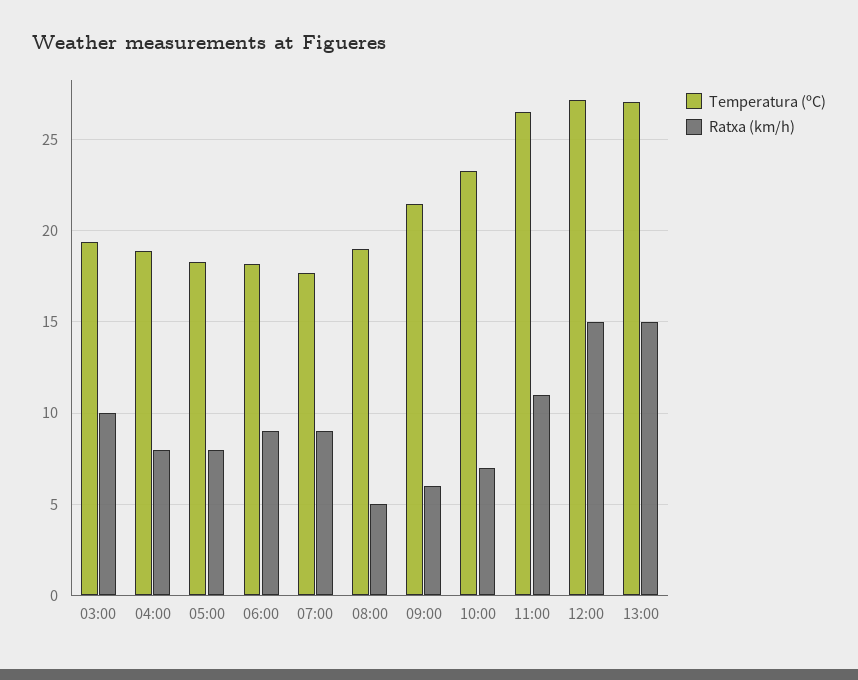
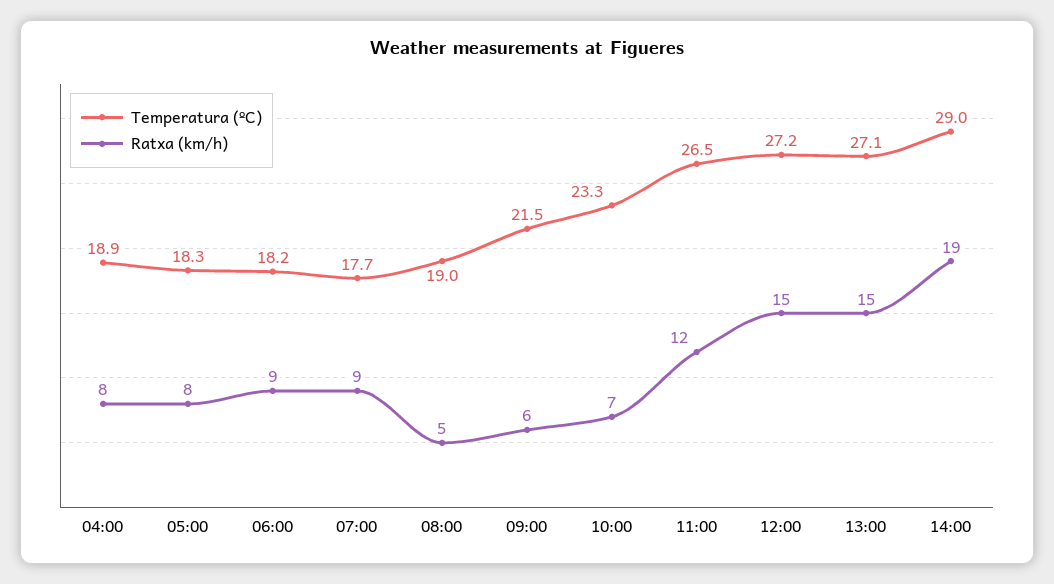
Temperatura (ºC), 03:00: 19.5 -> none
Ratxa (km/h), 03:00: 10 -> none
Ratxa (km/h), 11:00: 11 -> 12
Temperatura (ºC), 14:00: none -> 29
Ratxa (km/h), 14:00: none -> 19

